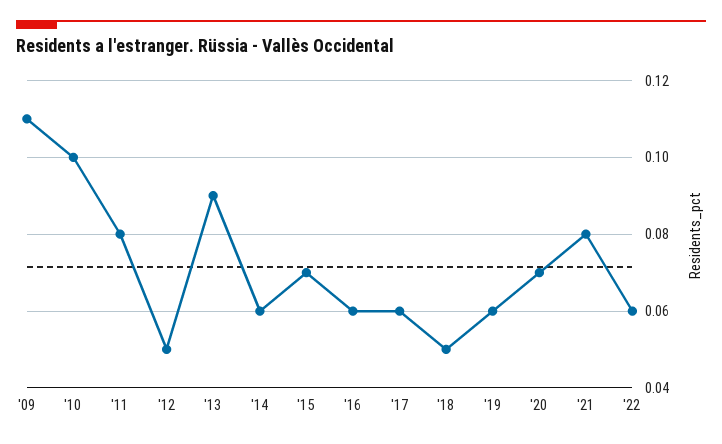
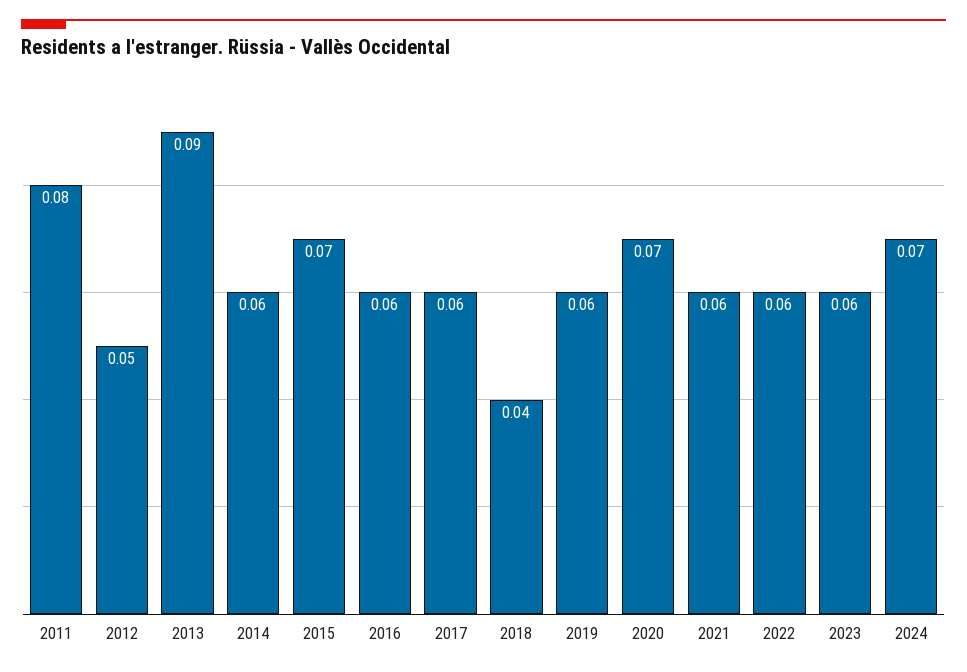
'09: 0.11 -> none
'10: 0.1 -> none
'18: 0.05 -> 0.04
'21: 0.08 -> 0.06
2023: none -> 0.06
2024: none -> 0.07

